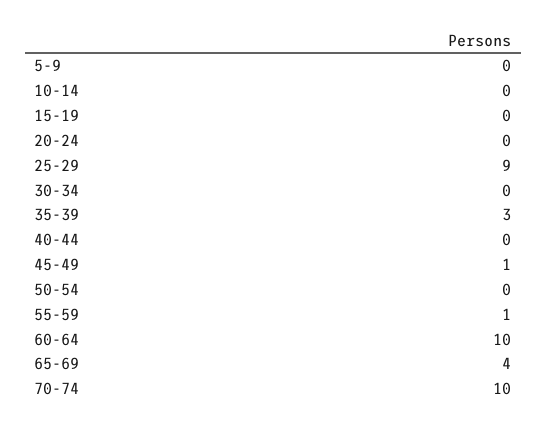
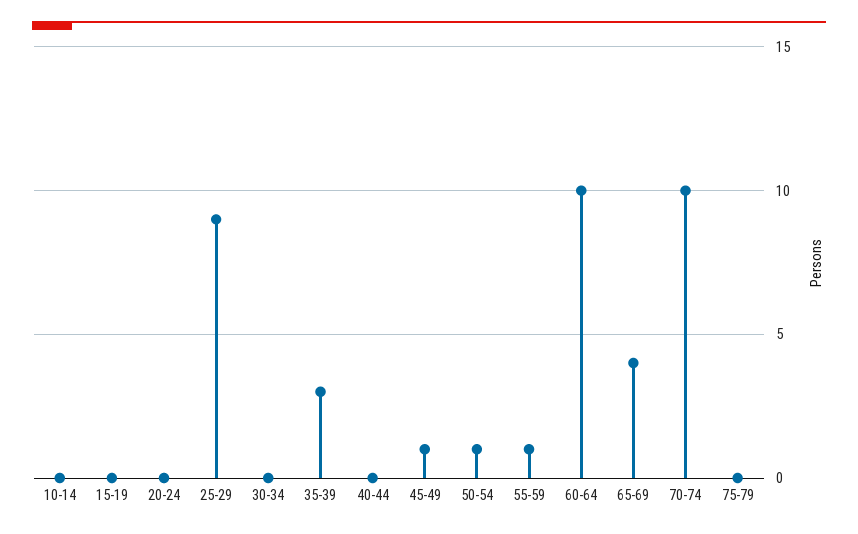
5-9: 0 -> none
50-54: 0 -> 1
75-79: none -> 0

